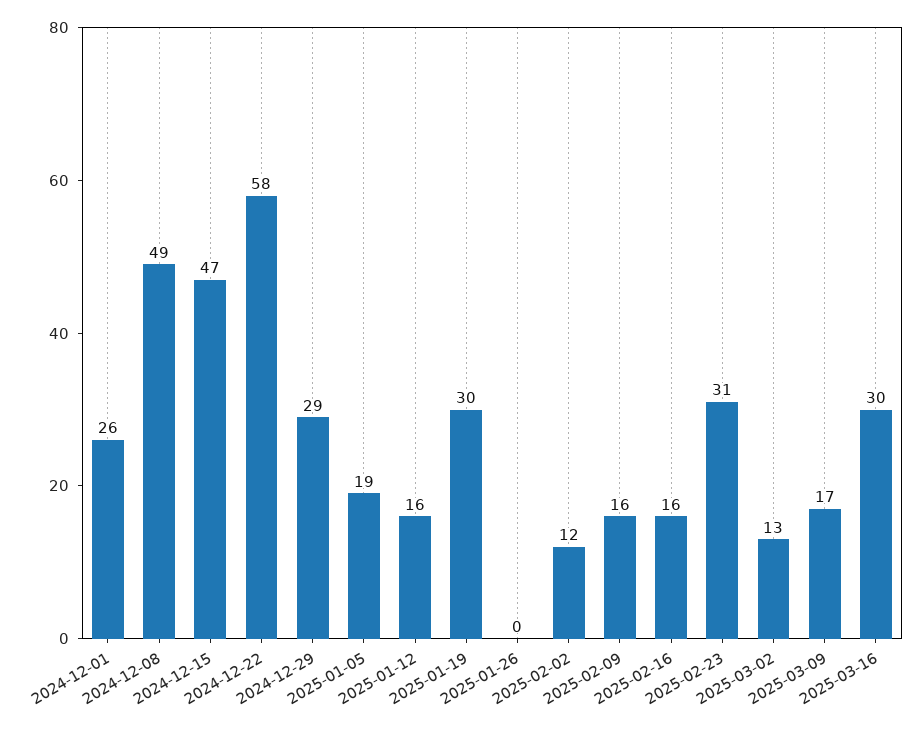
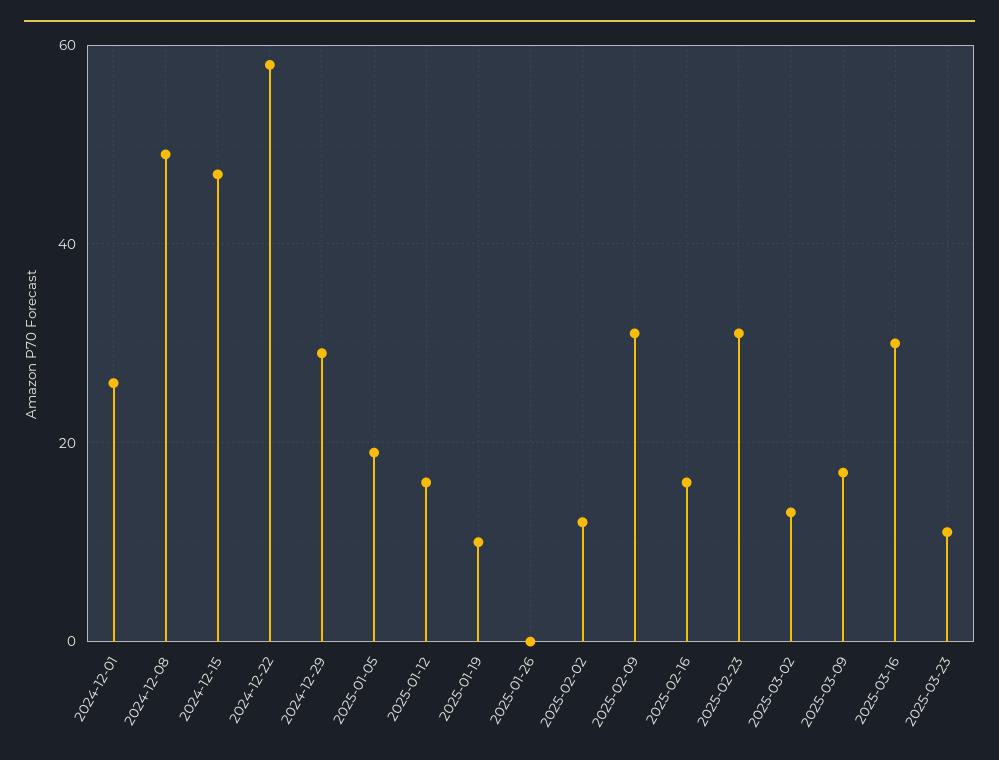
2025-01-19: 30 -> 10
2025-02-09: 16 -> 30
2025-03-23: none -> 10

